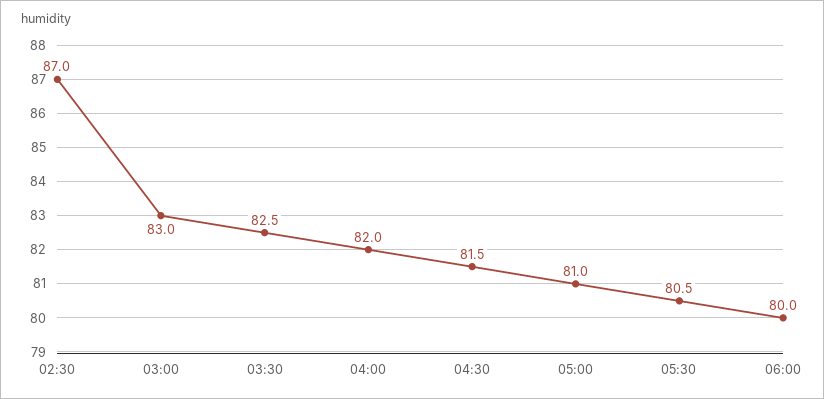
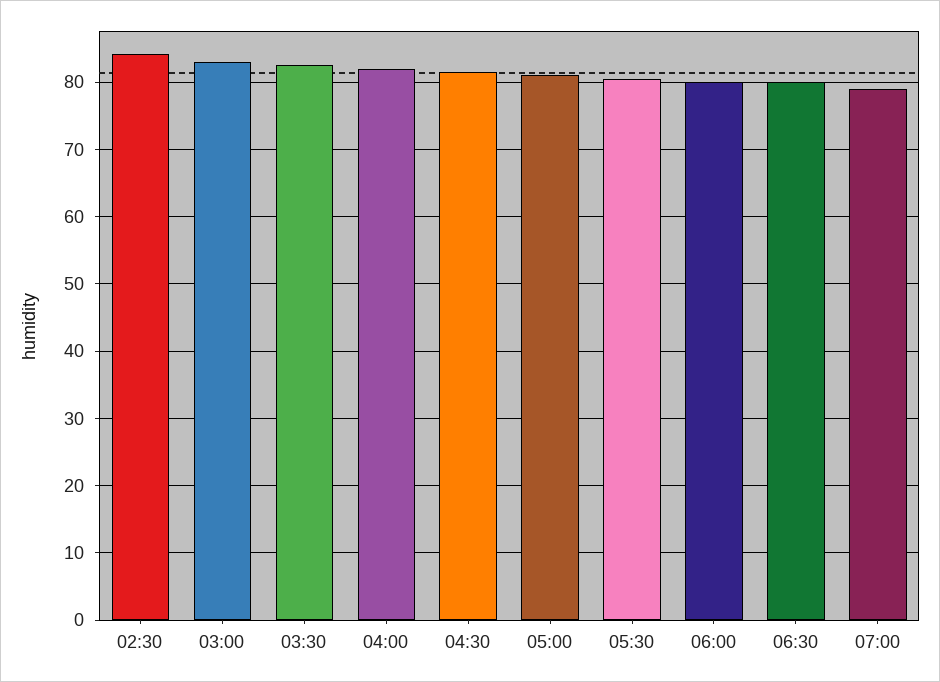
02:30: 87 -> 84
06:30: none -> 80
07:00: none -> 79

